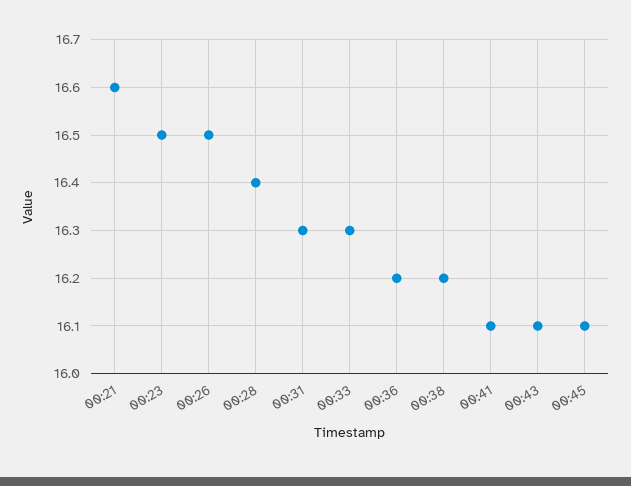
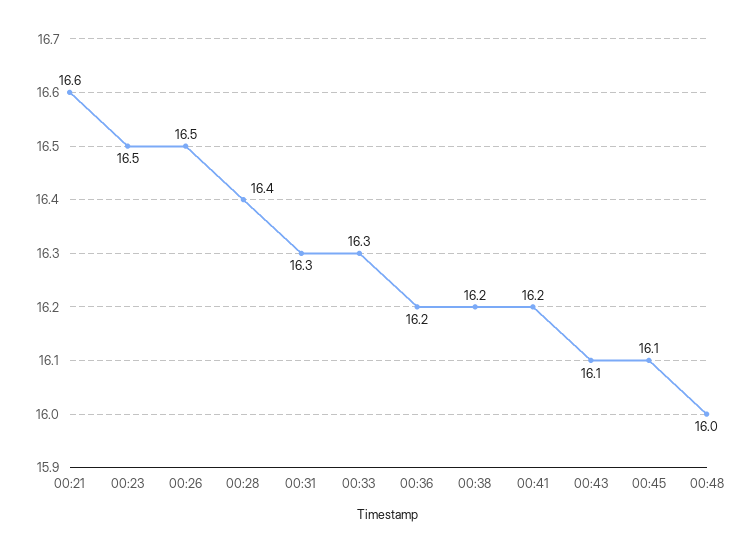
00:41: 16.1 -> 16.2
00:48: none -> 16

